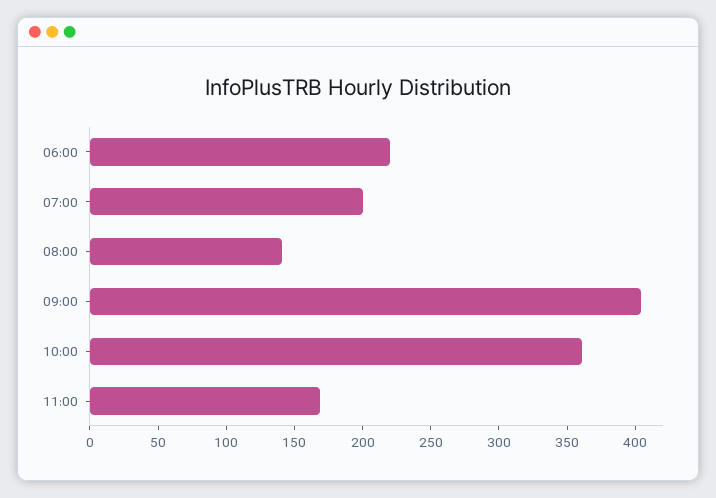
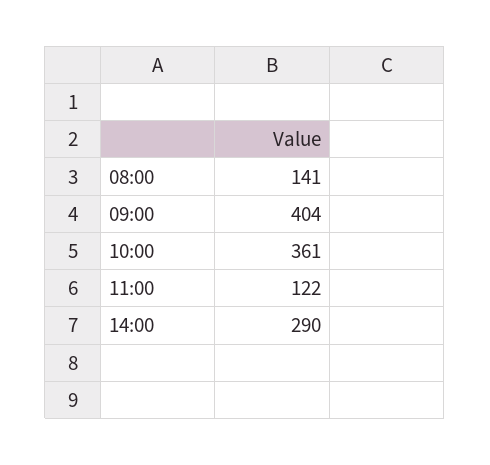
06:00: 220 -> none
07:00: 200 -> none
11:00: 170 -> 122
14:00: none -> 290

